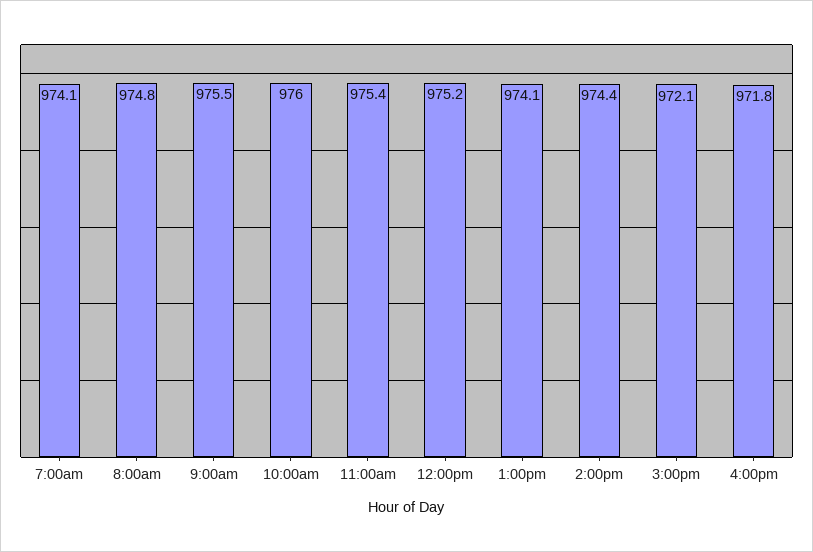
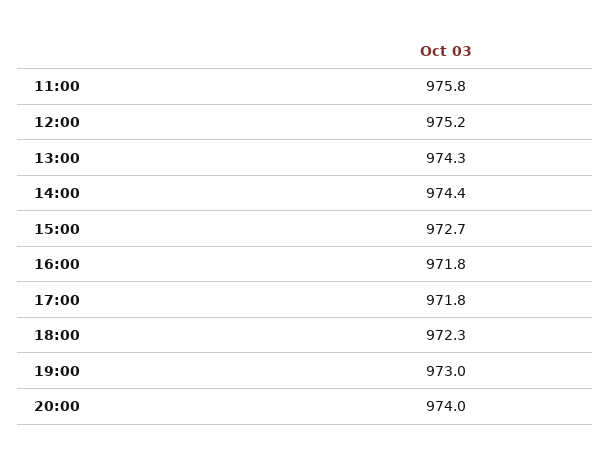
7:00am: 974.1 -> none
8:00am: 974.8 -> none
9:00am: 975.5 -> none
10:00am: 976 -> none
11:00am: 975.4 -> 975.8
1:00pm: 974.1 -> 974.3
3:00pm: 972.1 -> 972.7
17:00: none -> 971.8
18:00: none -> 972.3
19:00: none -> 973
20:00: none -> 974

